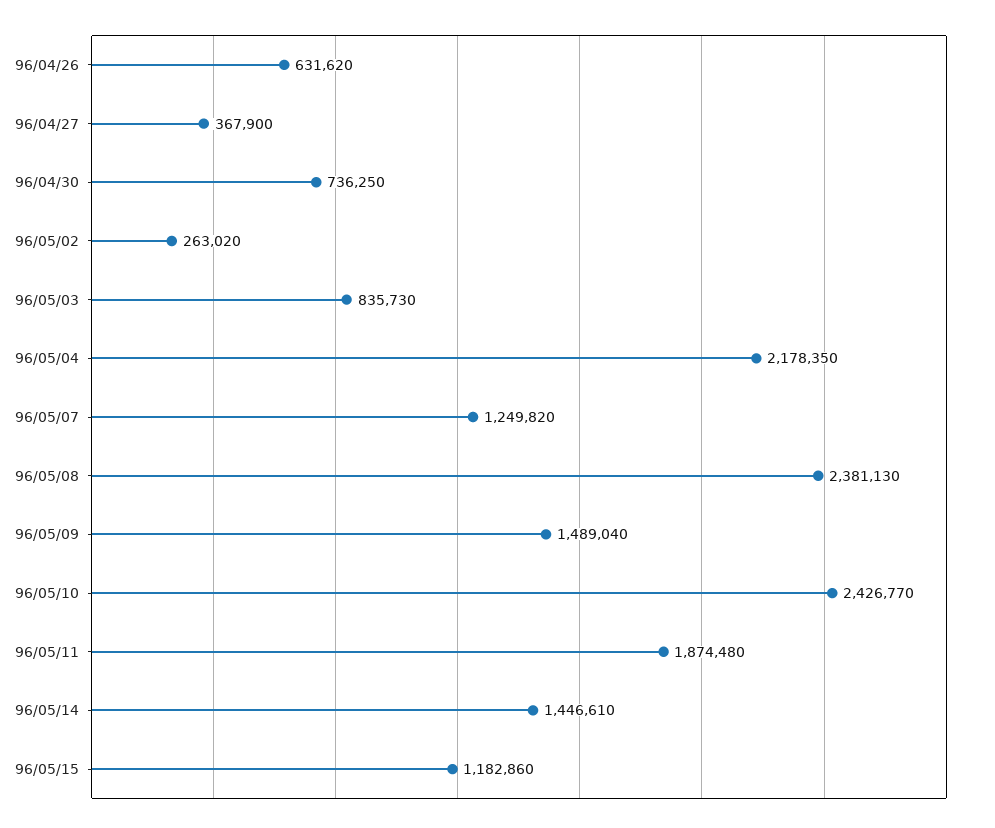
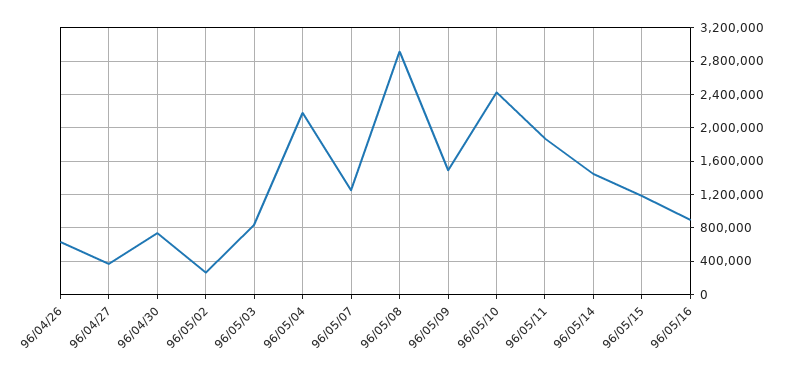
96/05/08: 2381130 -> 2900000
96/05/16: none -> 900000

